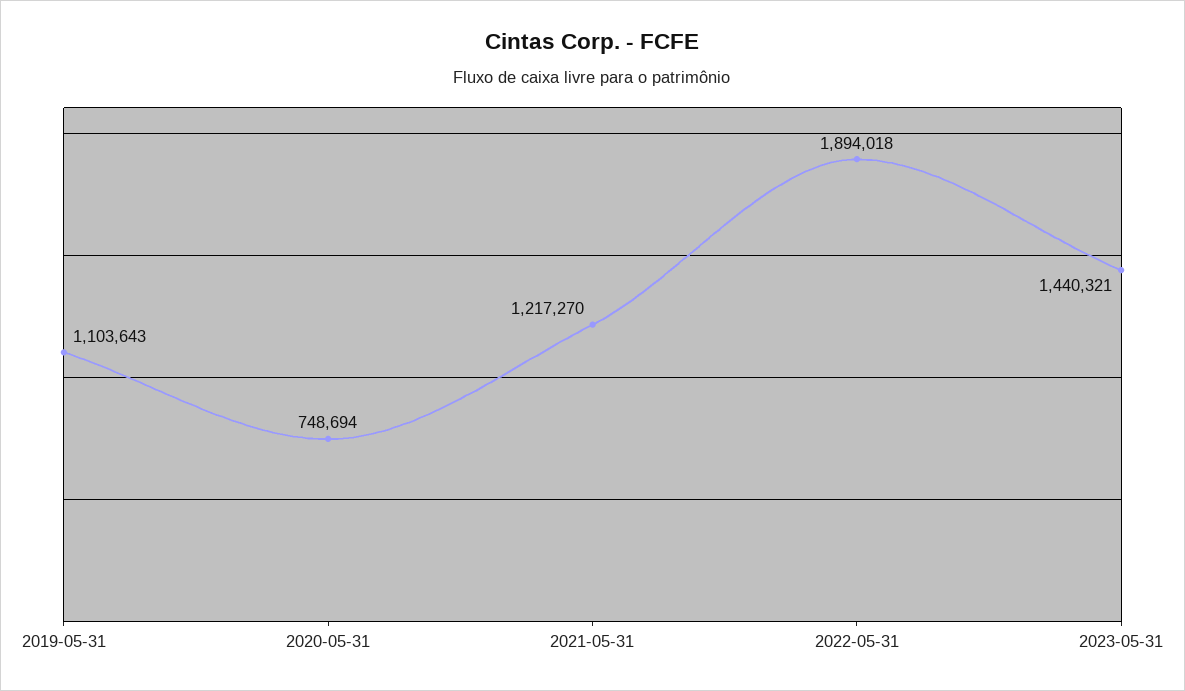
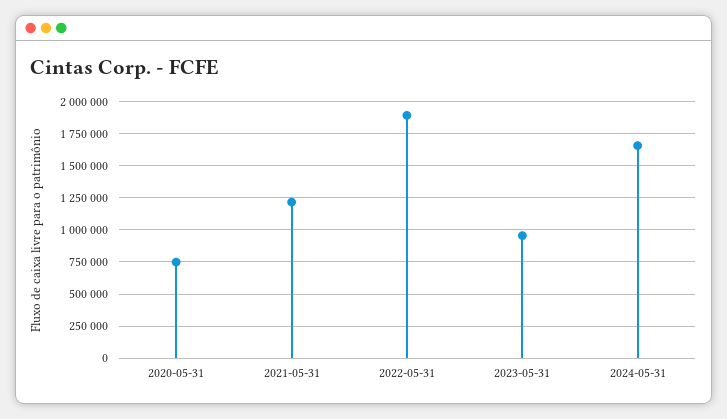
2019-05-31: 1103643 -> none
2023-05-31: 1440321 -> 950000
2024-05-31: none -> 1650000

